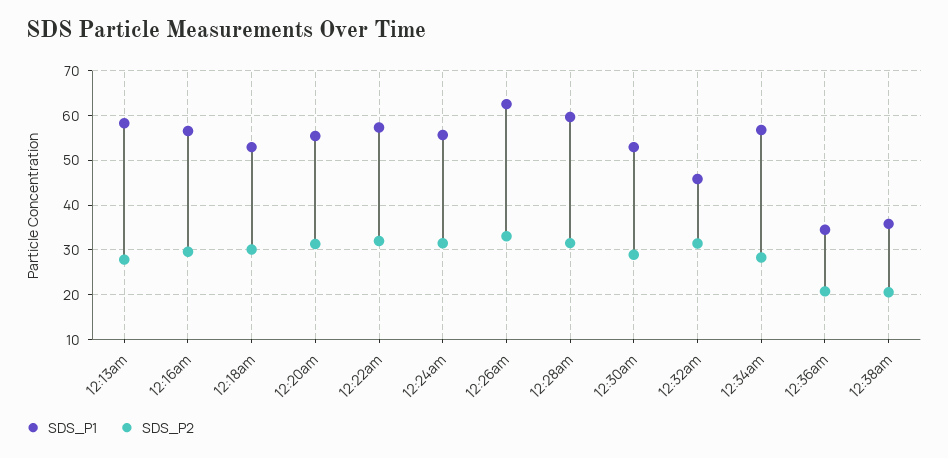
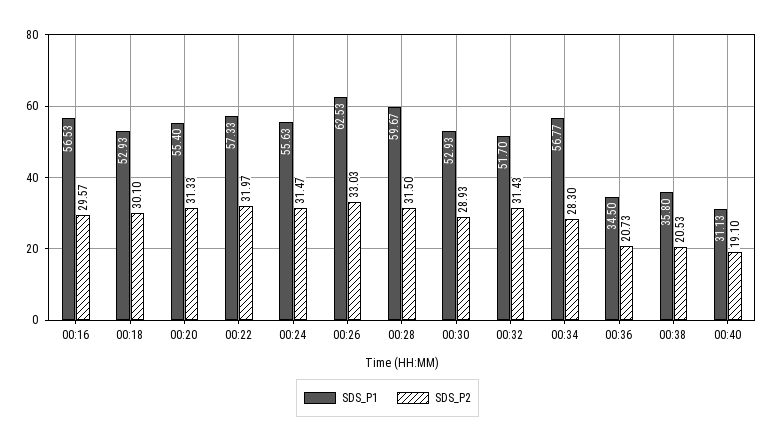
SDS_P1, 12:13am: 58 -> none
SDS_P2, 12:13am: 28 -> none
SDS_P1, 12:32am: 46 -> 51.7
SDS_P1, 00:40: none -> 31.13
SDS_P2, 00:40: none -> 19.1

